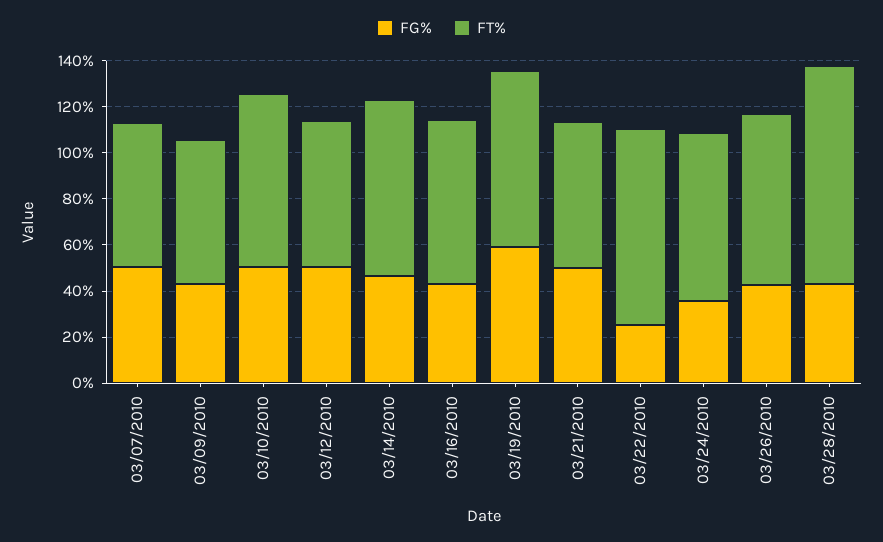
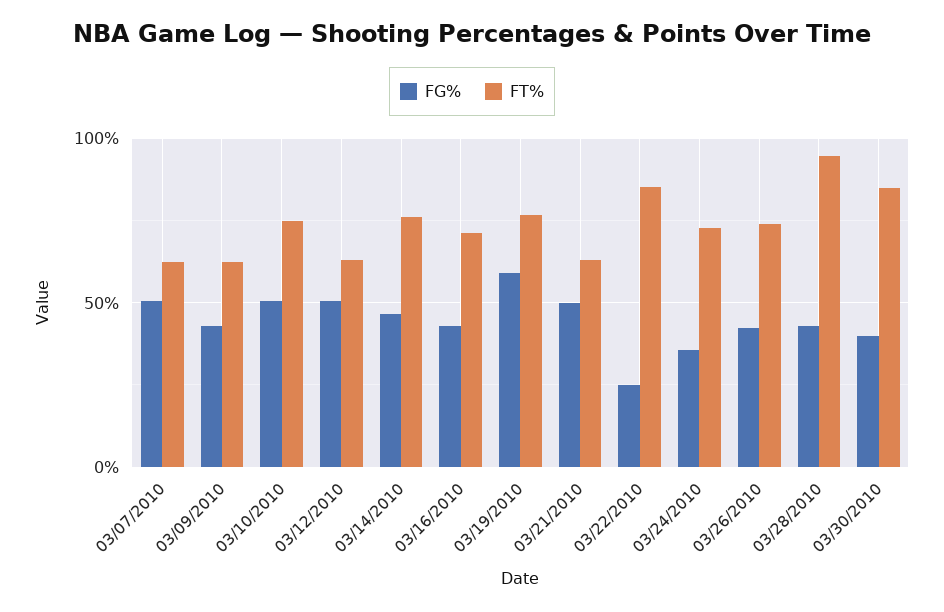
FG%, 03/30/2010: none -> 40
FT%, 03/30/2010: none -> 85

